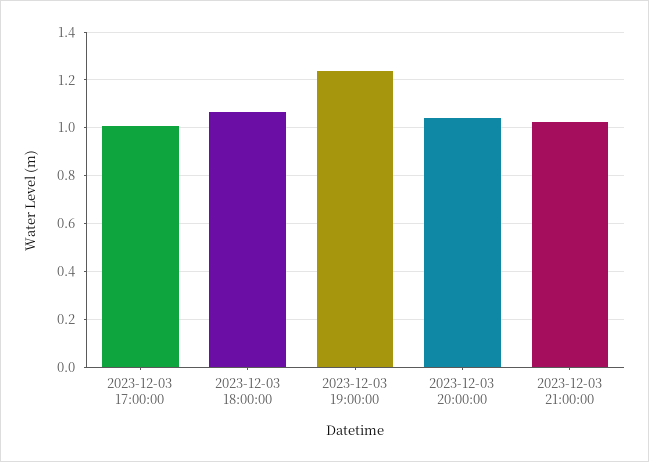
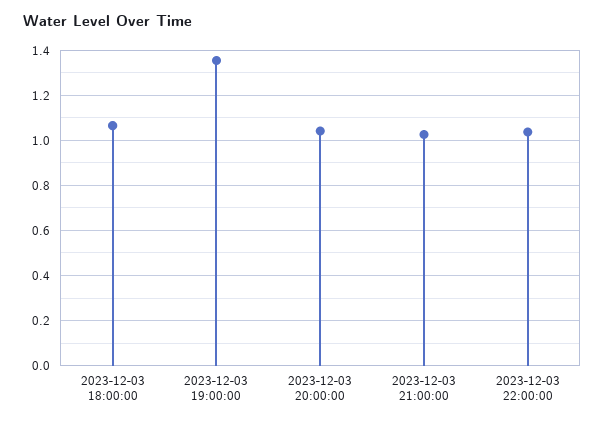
2023-12-03 17:00:00: 1 -> none
2023-12-03 19:00:00: 1.25 -> 1.35
2023-12-03 22:00:00: none -> 1.05

